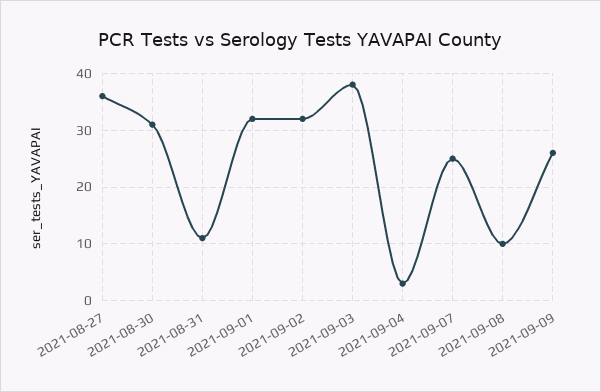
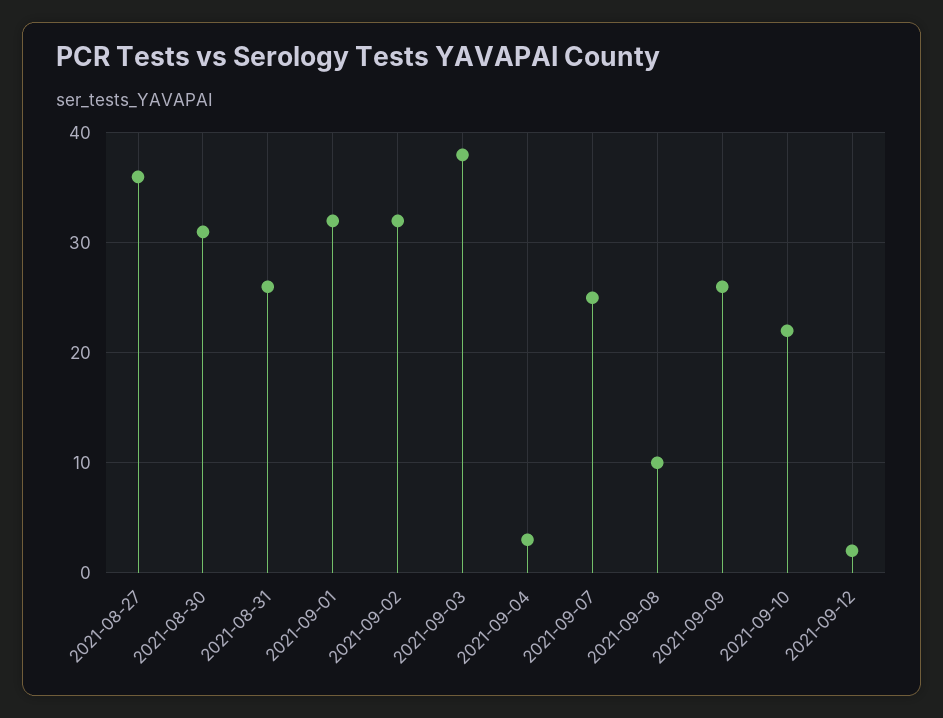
2021-08-31: 10 -> 26
2021-09-10: none -> 22
2021-09-12: none -> 2

